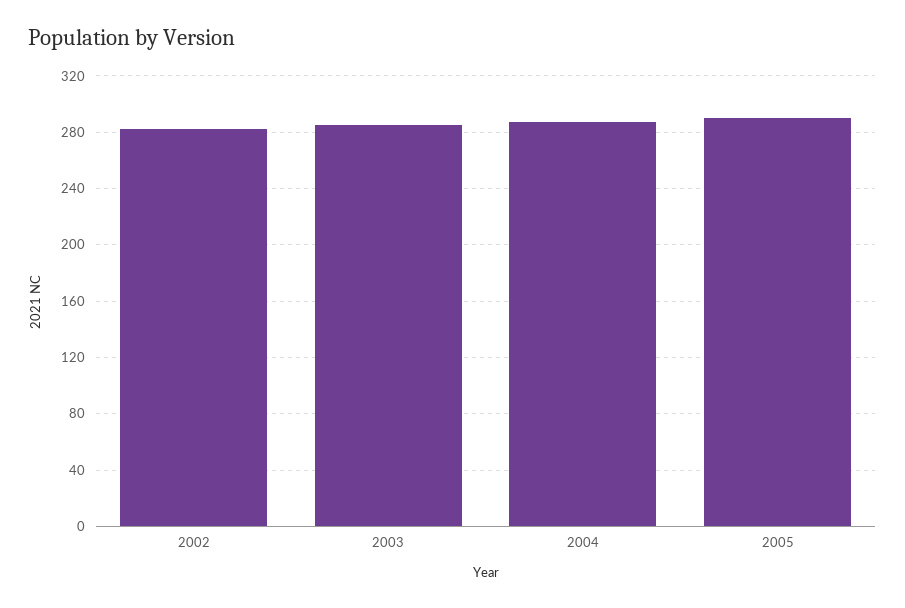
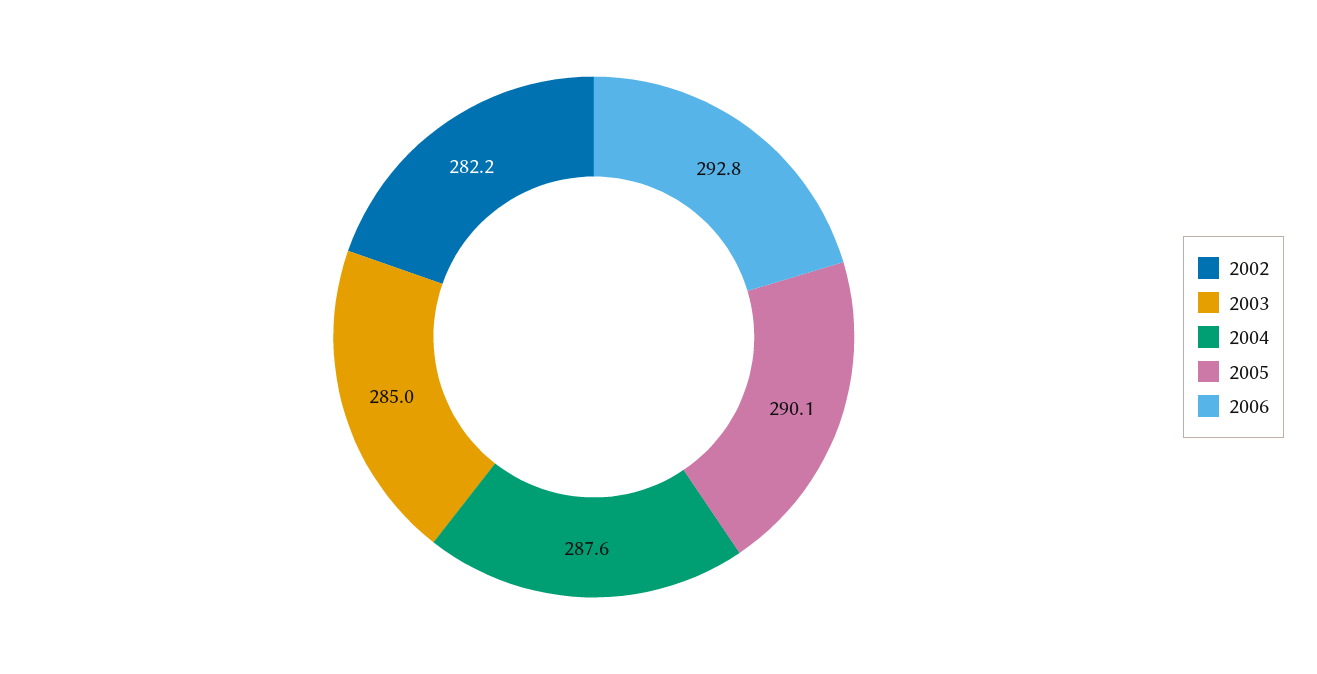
2006: none -> 292.8

